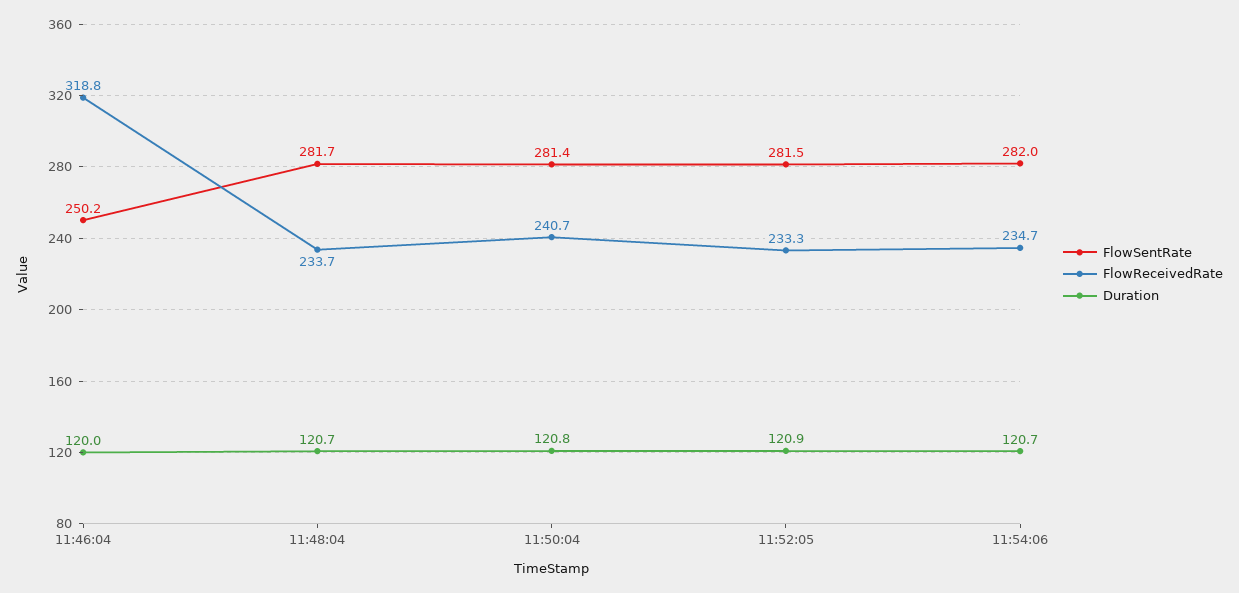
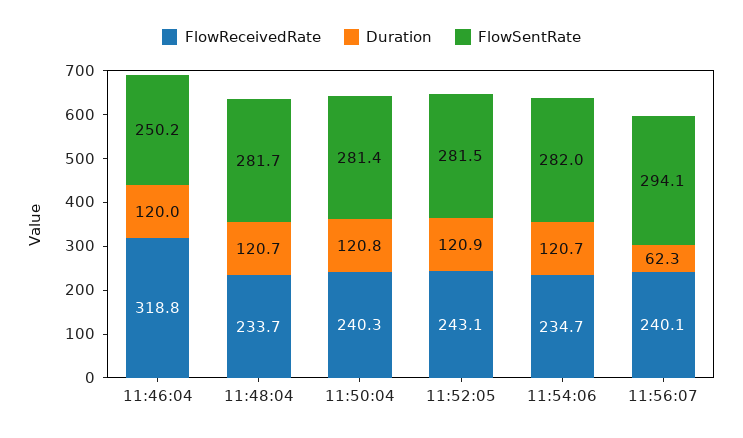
FlowReceivedRate, 11:50:04: 240.7 -> 240.3
FlowReceivedRate, 11:52:05: 233.3 -> 243.1
FlowReceivedRate, 11:56:07: none -> 240.1
Duration, 11:56:07: none -> 62.3
FlowSentRate, 11:56:07: none -> 294.1

